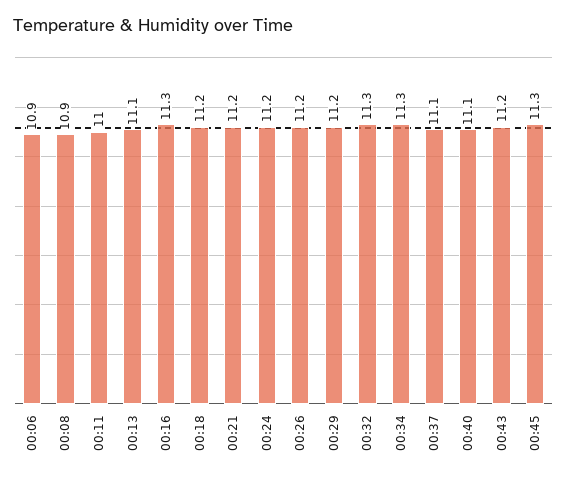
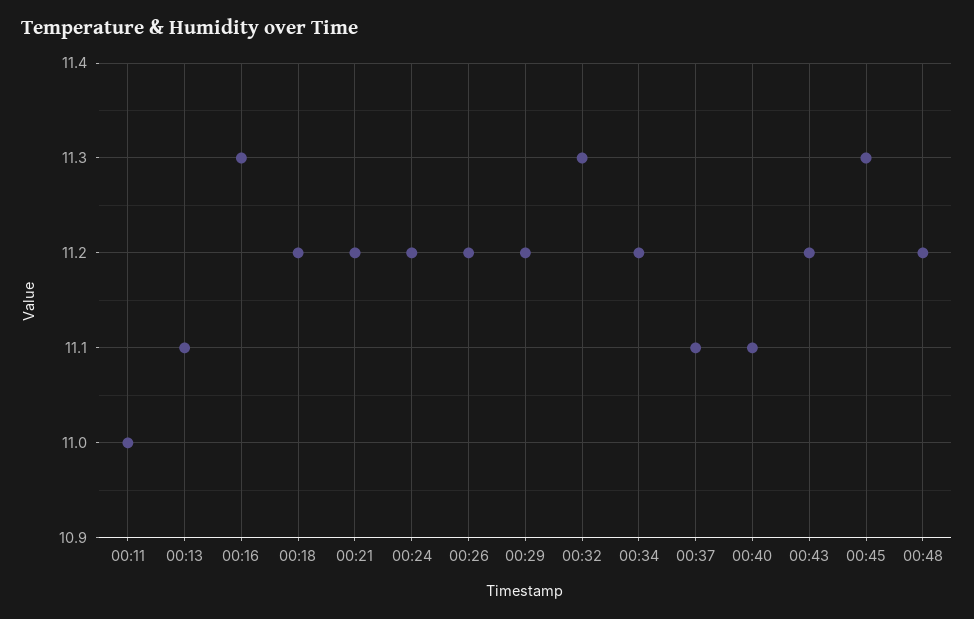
00:06: 10.9 -> none
00:08: 10.9 -> none
00:34: 11.3 -> 11.2
00:48: none -> 11.2

